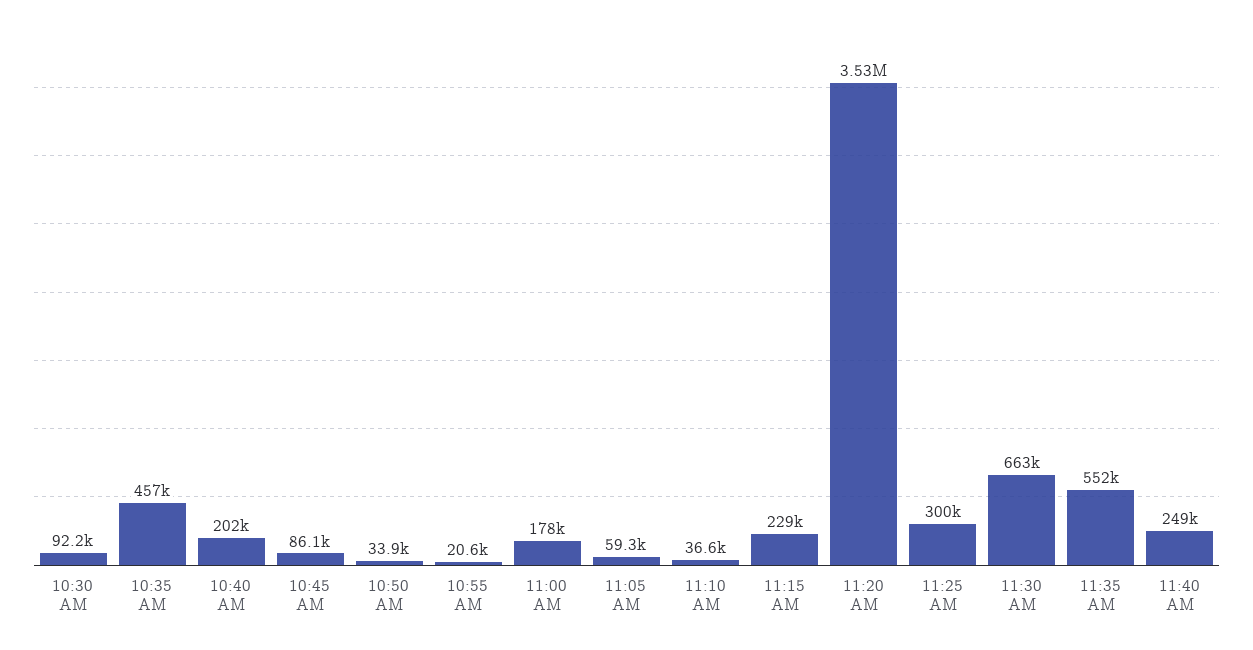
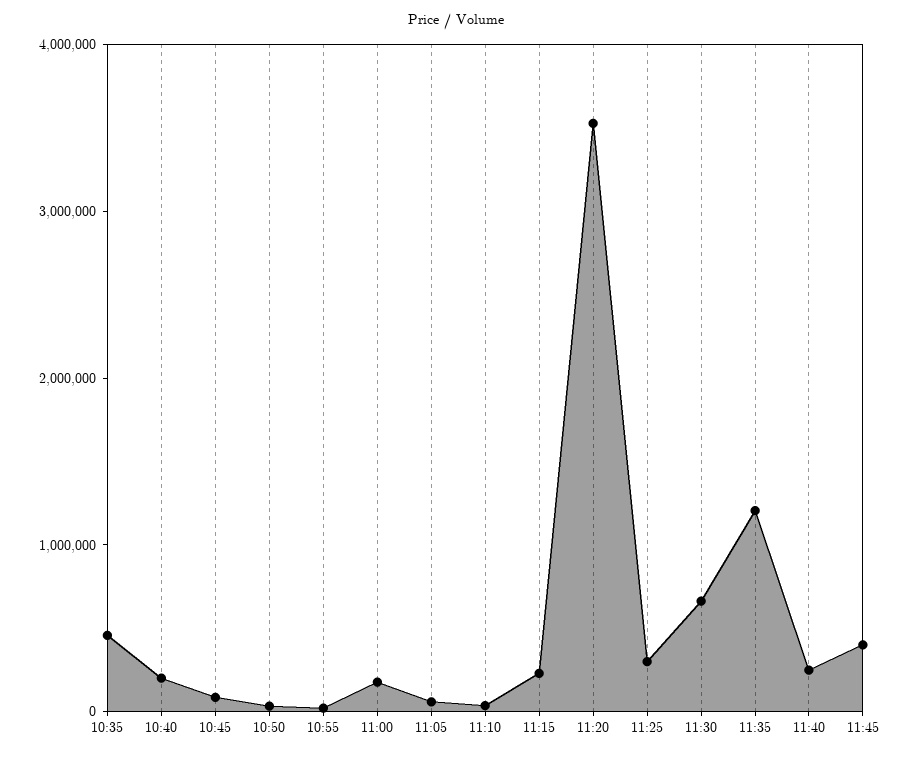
10:30 AM: 92200 -> none
11:35 AM: 552000 -> 1200000
11:45: none -> 400000

